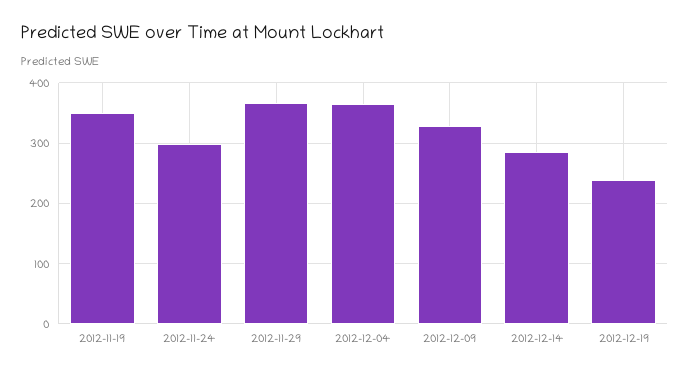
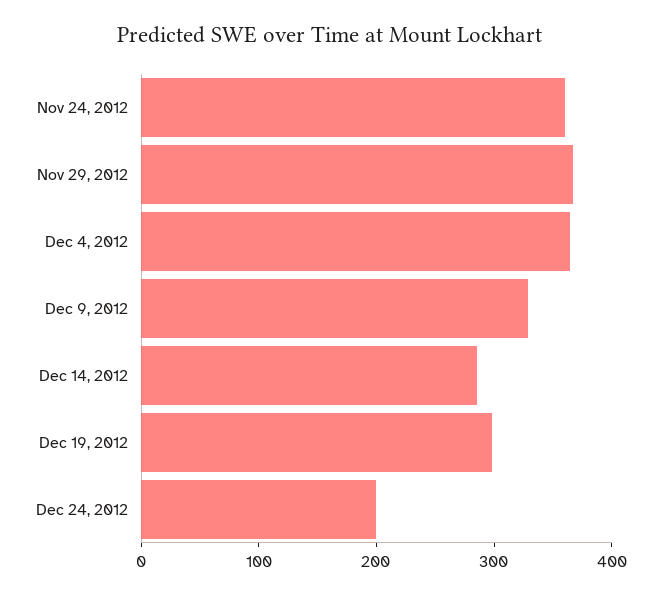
2012-11-19: 350 -> none
2012-11-24: 300 -> 360
2012-12-19: 240 -> 300
Dec 24, 2012: none -> 200

